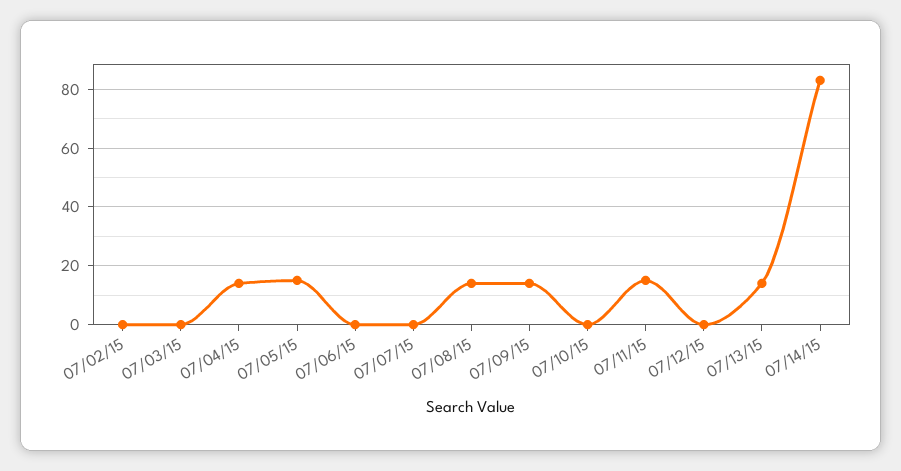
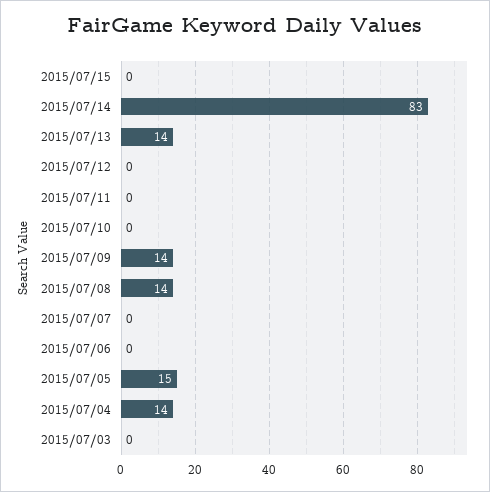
07/02/15: 0 -> none
07/11/15: 15 -> 0
2015/07/15: none -> 0

